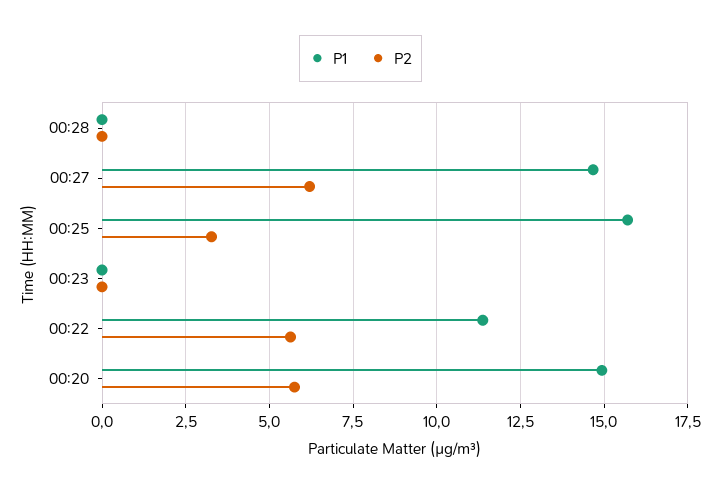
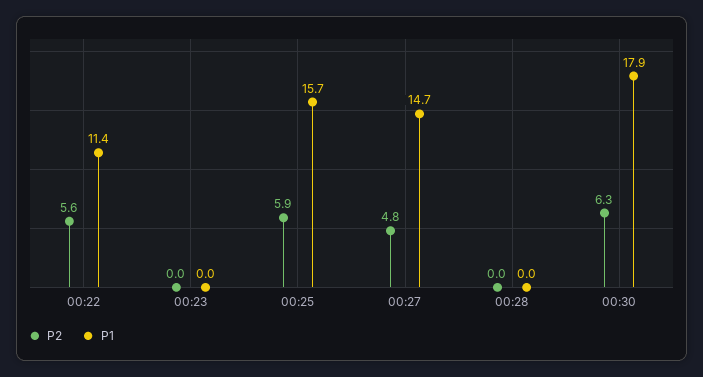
P2, 00:27: 6.25 -> 4.8
P2, 00:25: 3.25 -> 5.9
P1, 00:20: 15 -> none
P2, 00:20: 5.75 -> none
P2, 00:30: none -> 6.3
P1, 00:30: none -> 17.9

